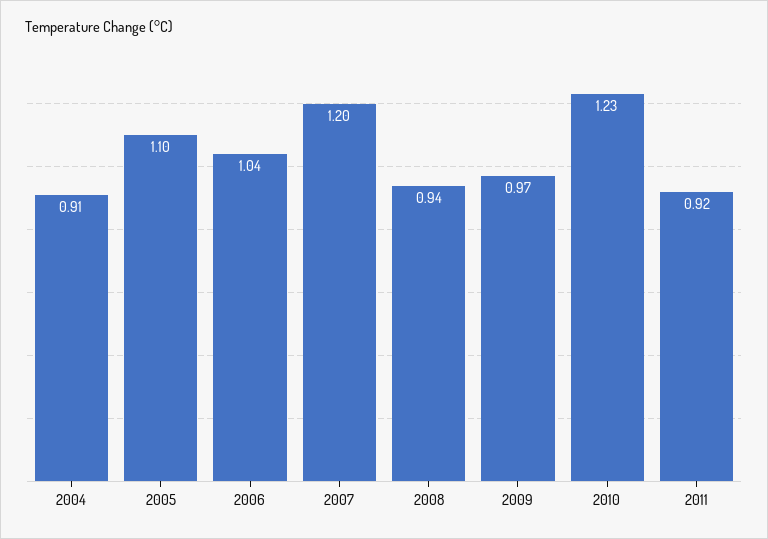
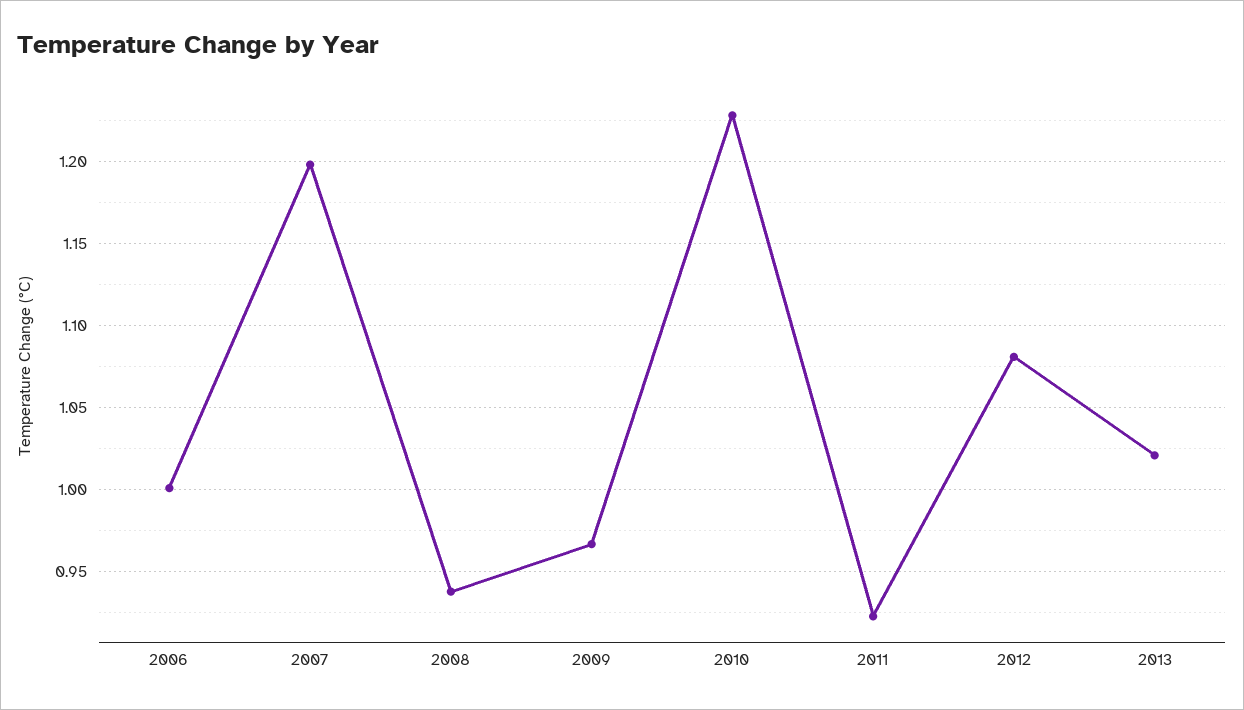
2004: 0.91 -> none
2005: 1.1 -> none
2006: 1.04 -> 1
2012: none -> 1.08
2013: none -> 1.02

